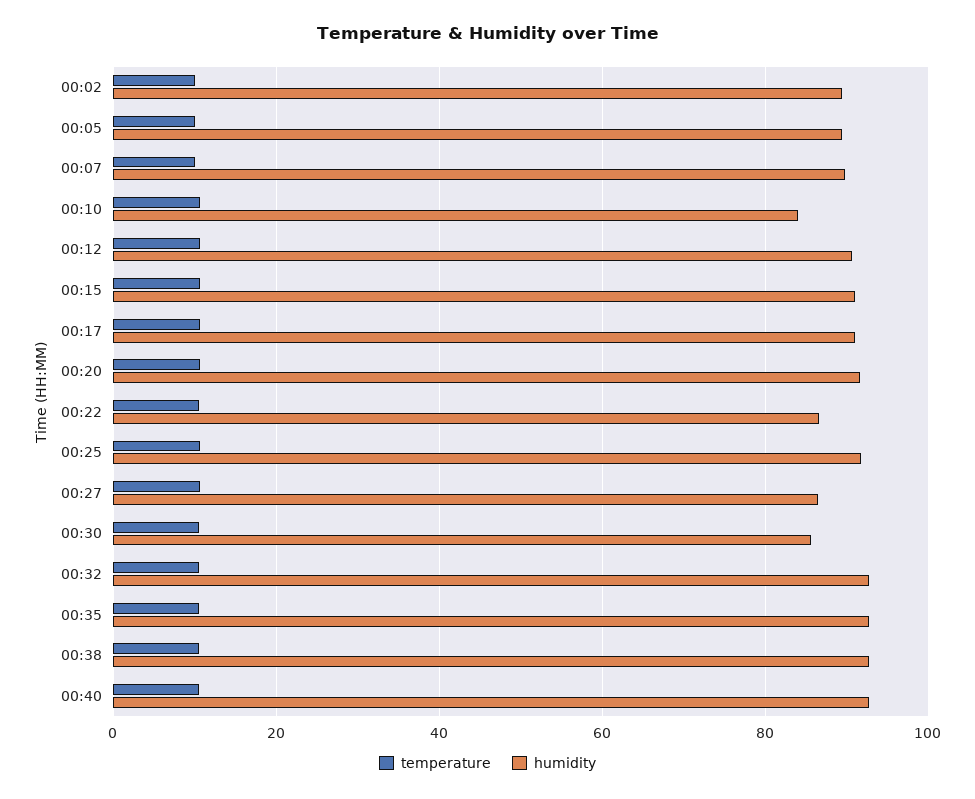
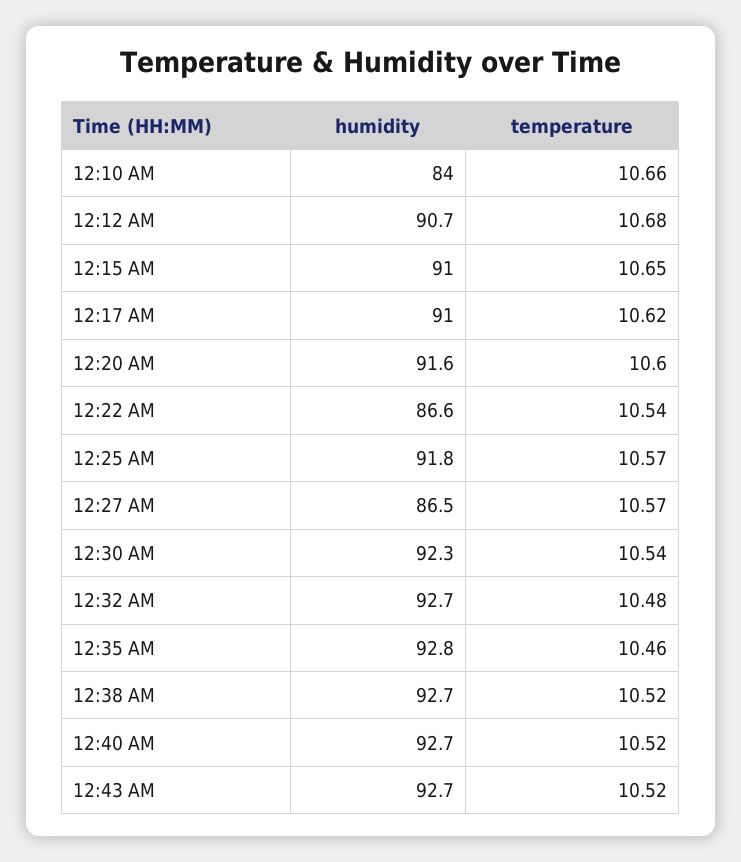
temperature, 00:02: 10 -> none
humidity, 00:02: 90 -> none
temperature, 00:05: 10 -> none
humidity, 00:05: 90 -> none
temperature, 00:07: 10 -> none
humidity, 00:07: 90 -> none
humidity, 00:30: 86 -> 92.3
humidity, 12:43 AM: none -> 92.7
temperature, 12:43 AM: none -> 10.52

